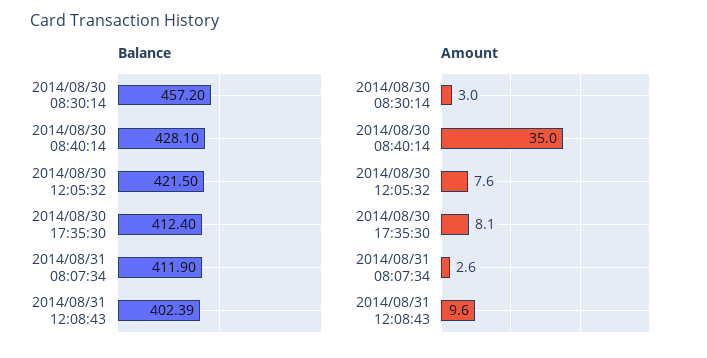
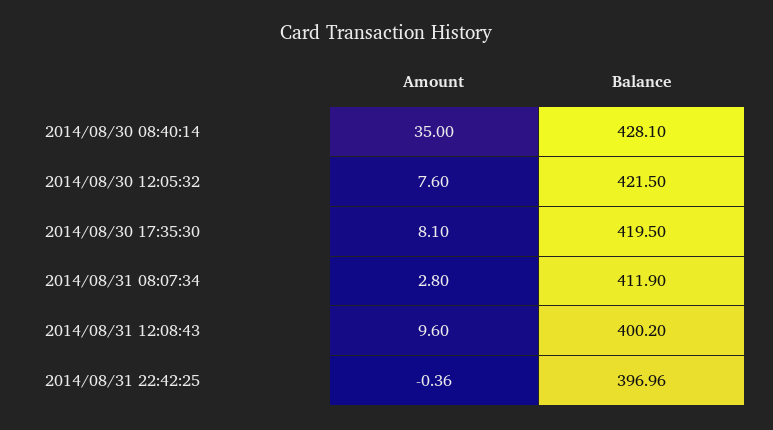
Balance, 2014/08/30 08:30:14: 457.2 -> none
Balance, 2014/08/30 17:35:30: 412.4 -> 419.5
Balance, 2014/08/31 12:08:43: 402.39 -> 400.2
Amount, 2014/08/30 08:30:14: 3 -> none
Amount, 2014/08/31 08:07:34: 2.6 -> 2.8
Amount, 2014/08/31 22:42:25: none -> -0.36
Balance, 2014/08/31 22:42:25: none -> 396.96

